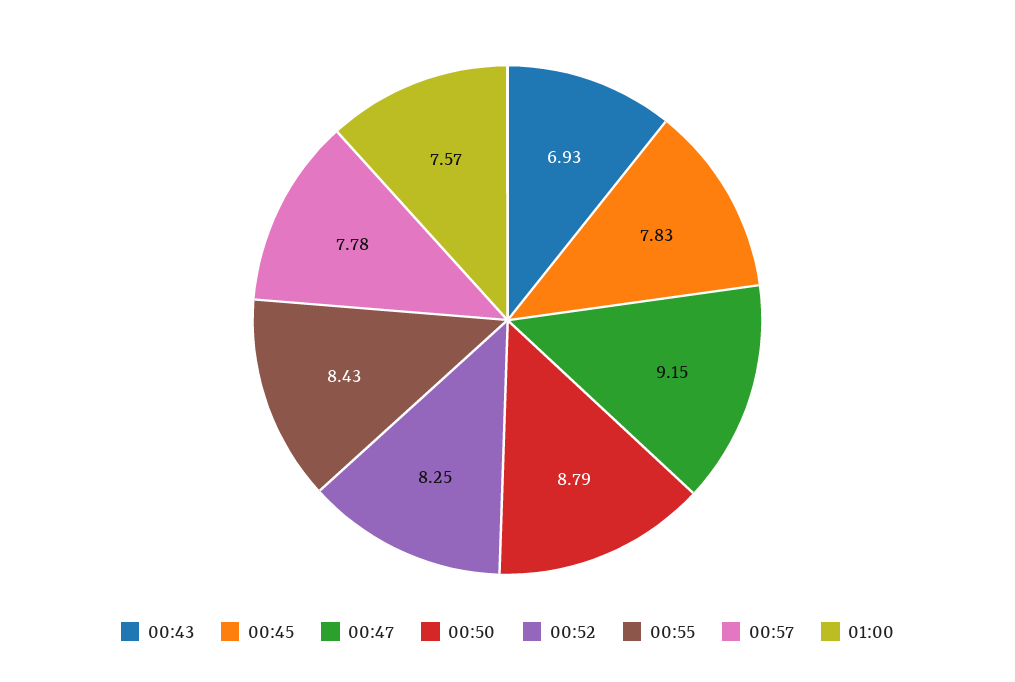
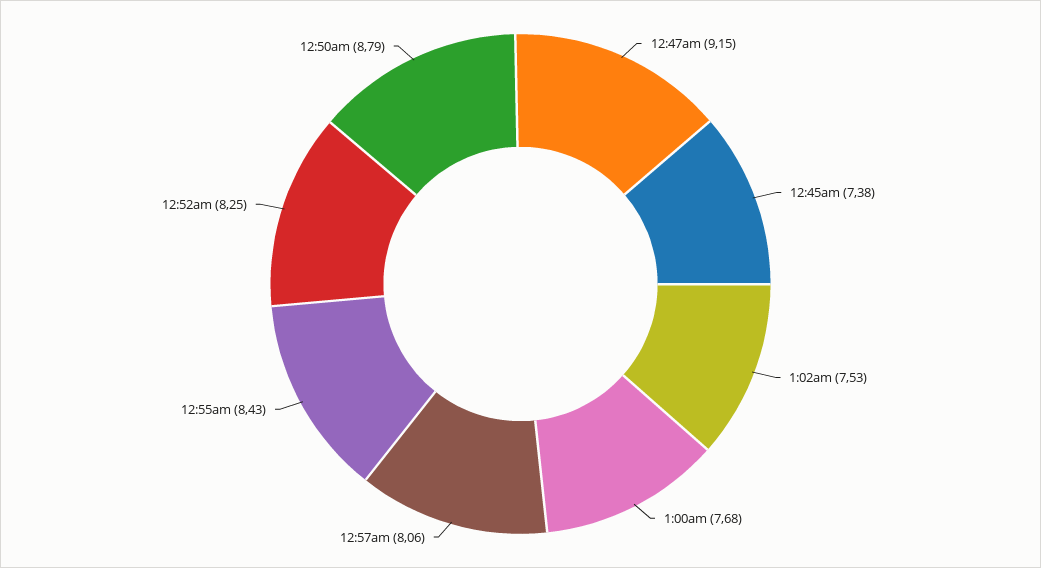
00:43: 6.93 -> none
00:45: 7.83 -> 7.38
00:57: 7.78 -> 8.06
01:00: 7.57 -> 7.68
1:02am: none -> 7.53

